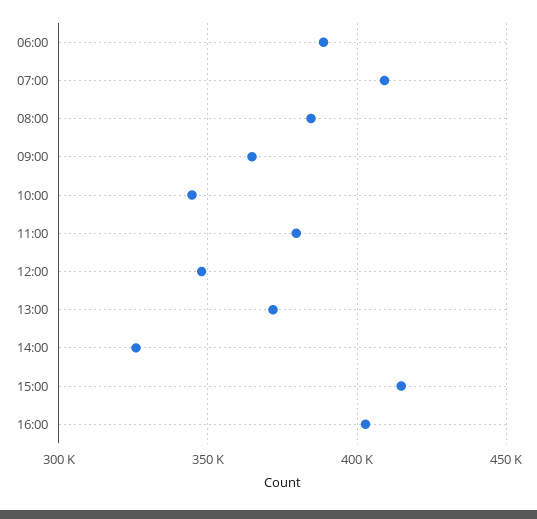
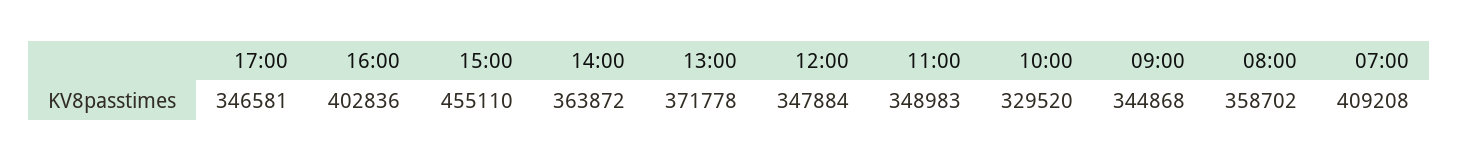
06:00: 390000 -> none
08:00: 385000 -> 358702
09:00: 365000 -> 344868
10:00: 345000 -> 329520
11:00: 380000 -> 348983
14:00: 325000 -> 363872
15:00: 415000 -> 455110
17:00: none -> 346581

